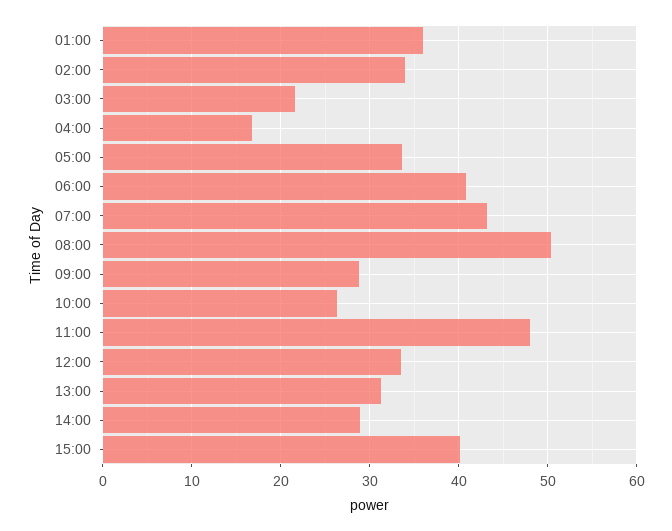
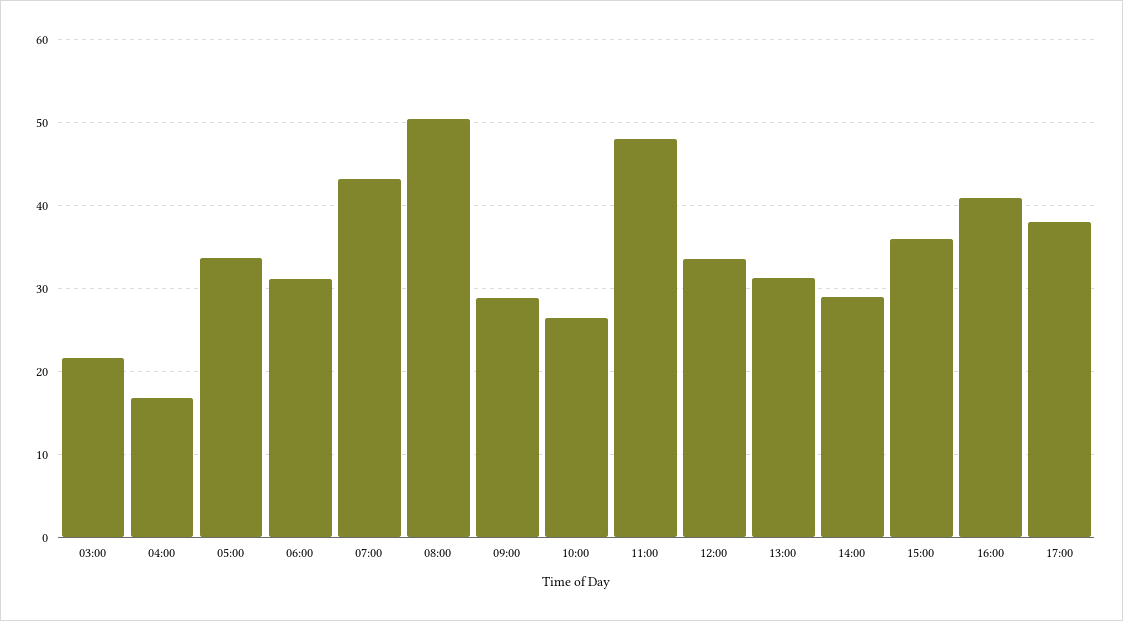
01:00: 36 -> none
02:00: 34 -> none
06:00: 41 -> 31
15:00: 40 -> 36
16:00: none -> 41
17:00: none -> 38

